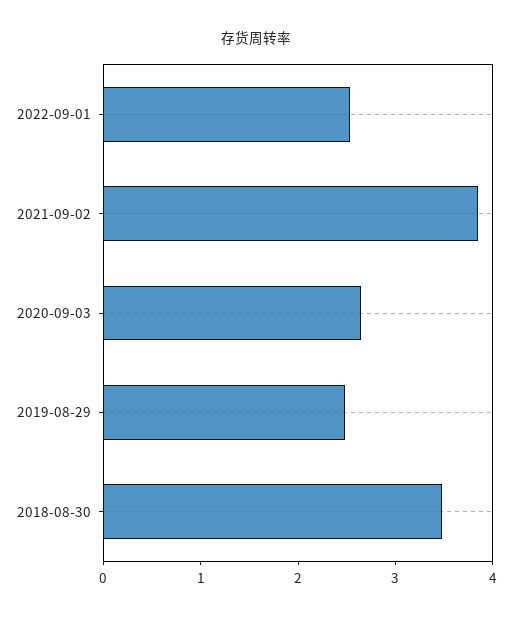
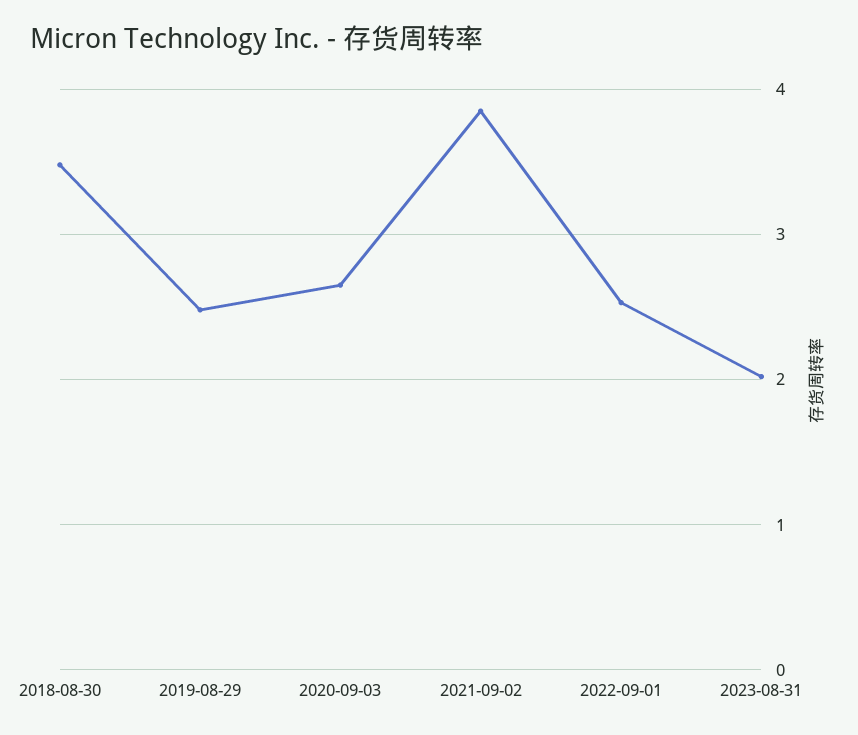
2023-08-31: none -> 2

